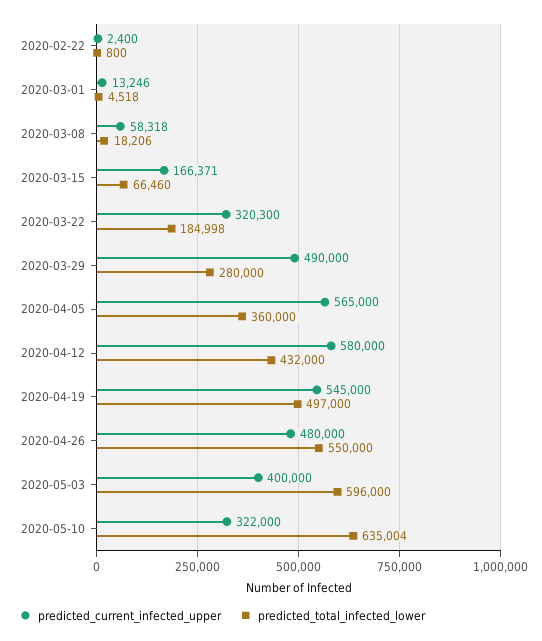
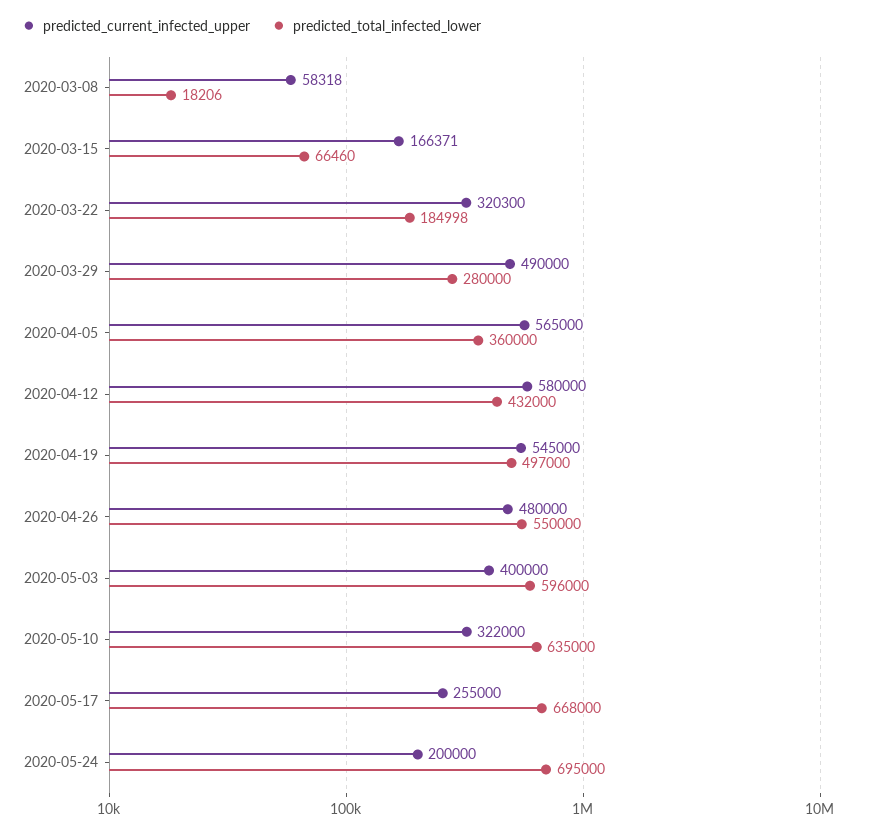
predicted_current_infected_upper, 2020-02-22: 2400 -> none
predicted_total_infected_lower, 2020-02-22: 800 -> none
predicted_current_infected_upper, 2020-03-01: 13246 -> none
predicted_total_infected_lower, 2020-03-01: 4518 -> none
predicted_total_infected_lower, 2020-05-10: 635004 -> 635000
predicted_current_infected_upper, 2020-05-17: none -> 255000
predicted_total_infected_lower, 2020-05-17: none -> 668000
predicted_current_infected_upper, 2020-05-24: none -> 200000
predicted_total_infected_lower, 2020-05-24: none -> 695000

